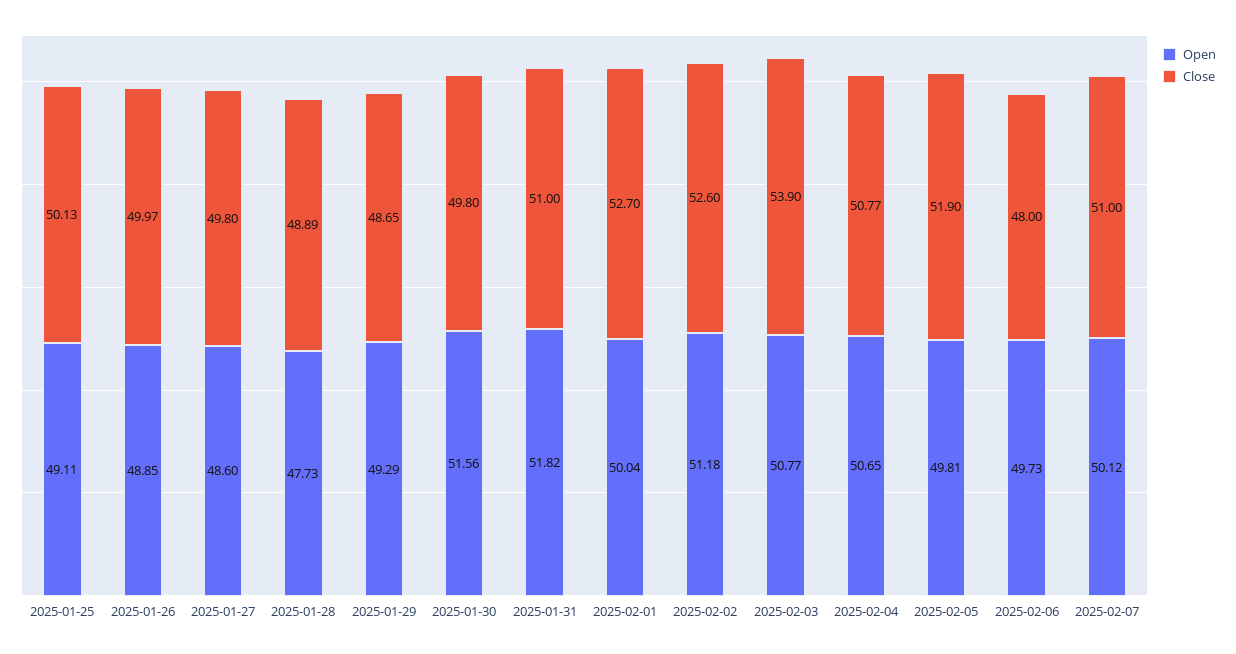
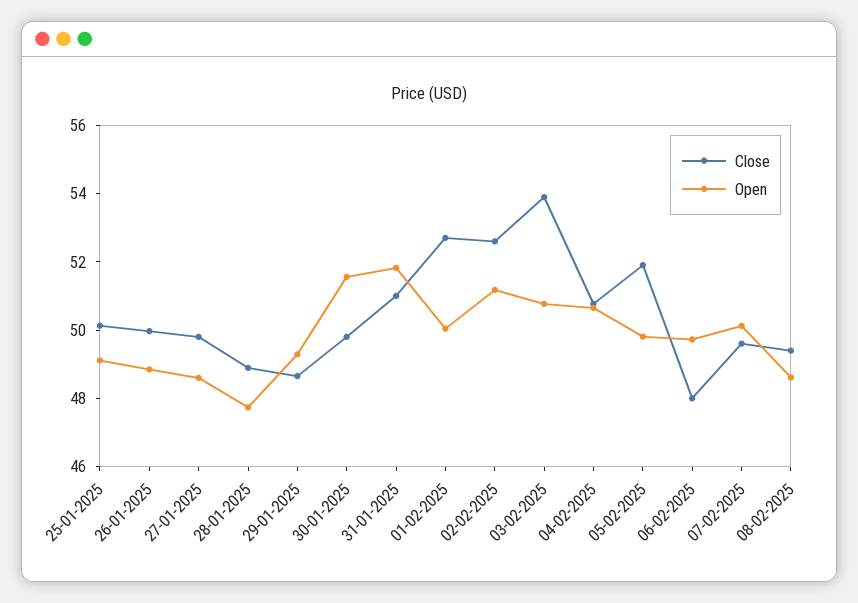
Close, 2025-02-07: 51 -> 49.5
Close, 08-02-2025: none -> 49.5
Open, 08-02-2025: none -> 48.5

